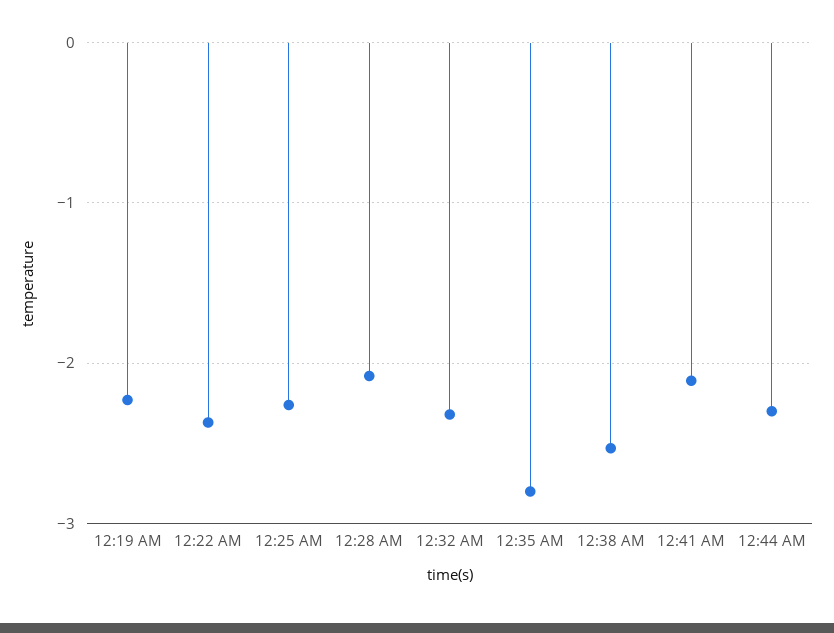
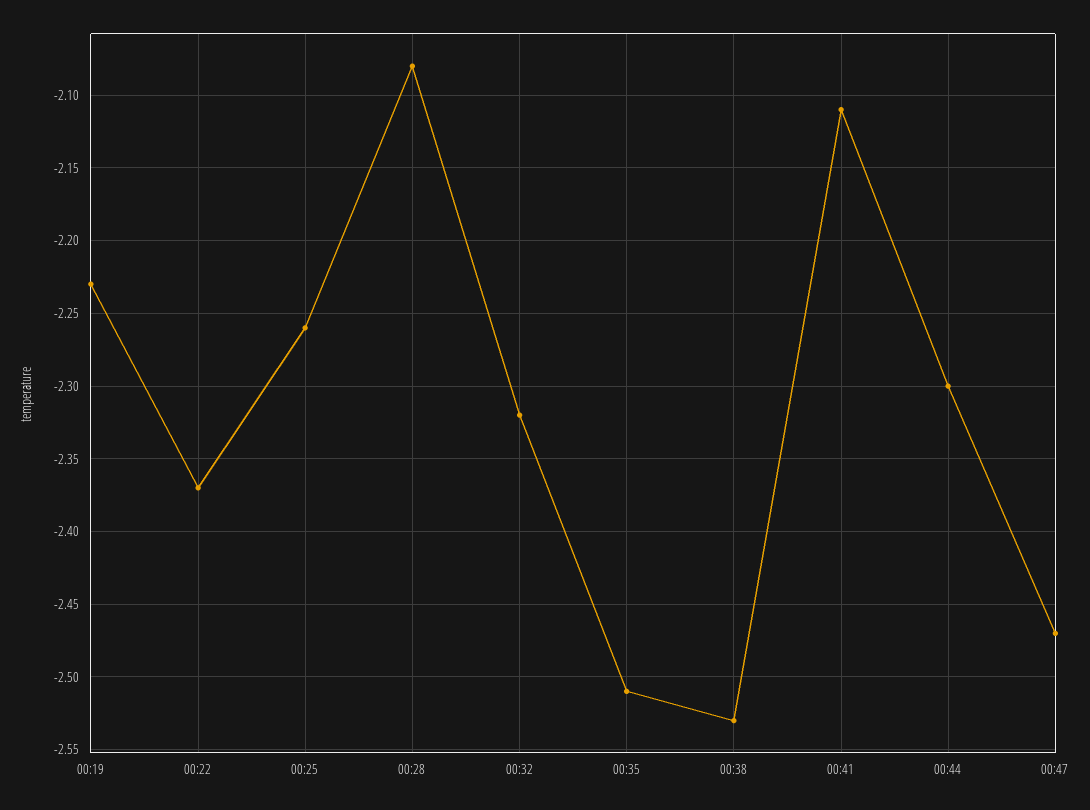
12:35 AM: -2.8 -> -2.51
00:47: none -> -2.47

